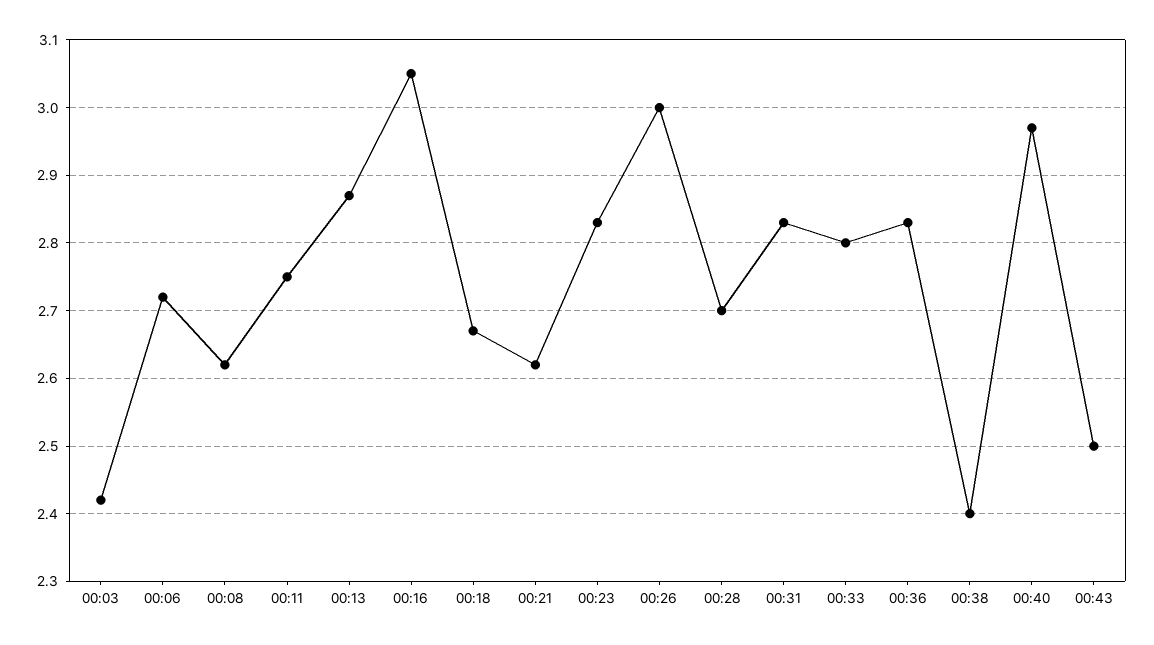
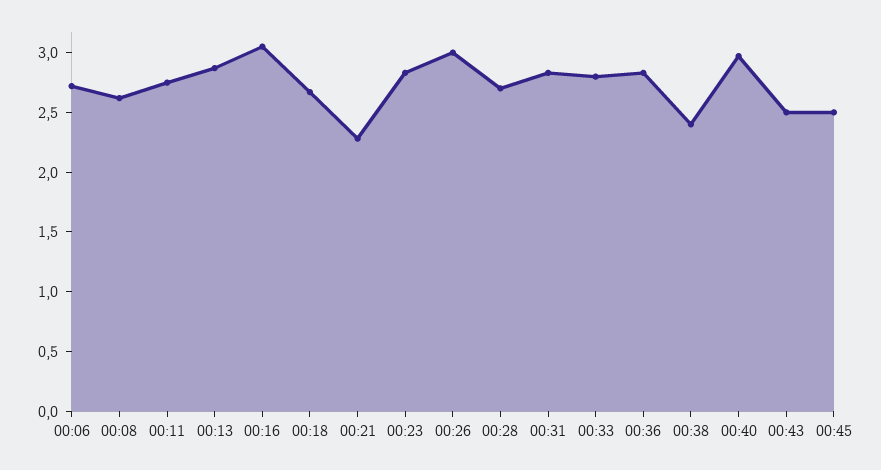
00:03: 2.42 -> none
00:21: 2.62 -> 2.3
00:45: none -> 2.5

